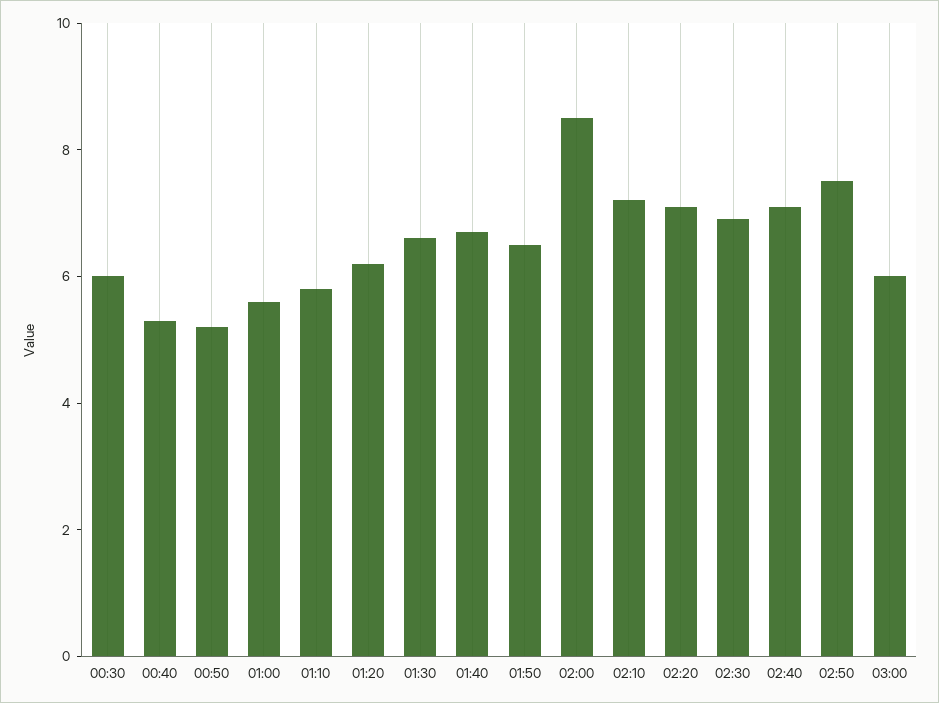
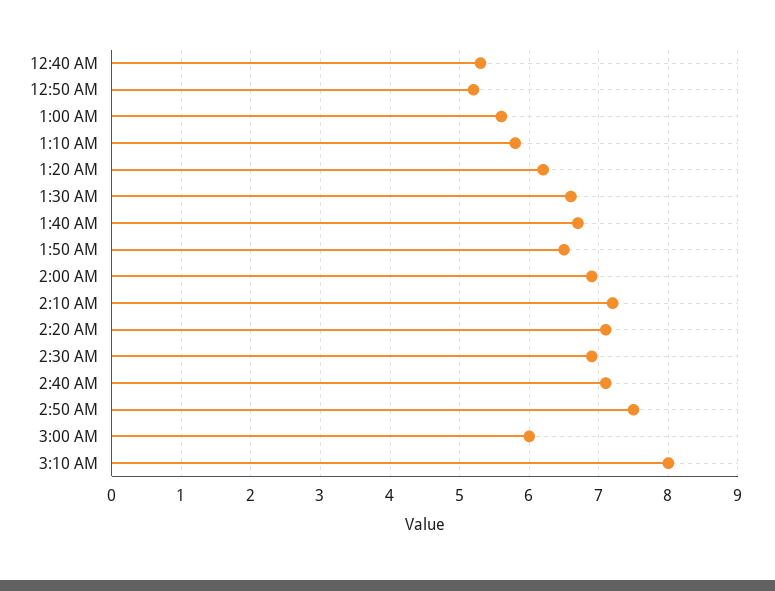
00:30: 6 -> none
02:00: 8.5 -> 6.9
3:10 AM: none -> 8

